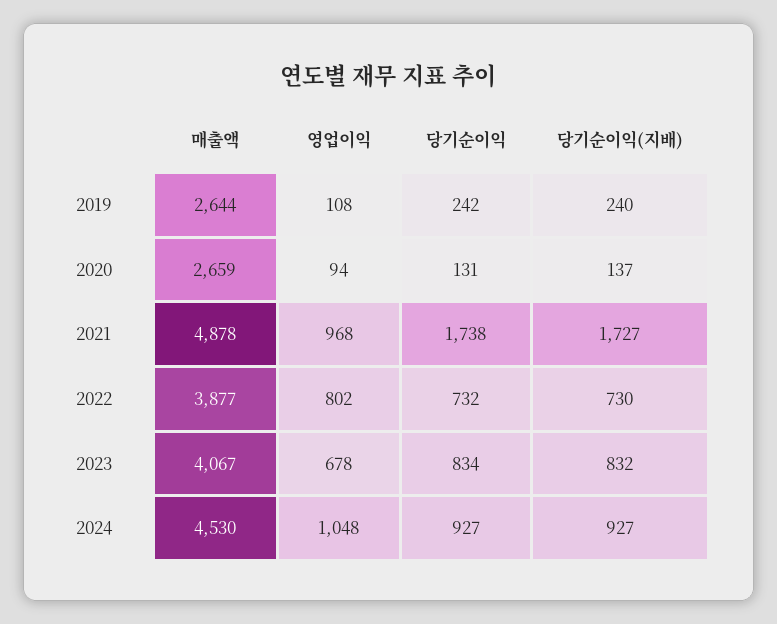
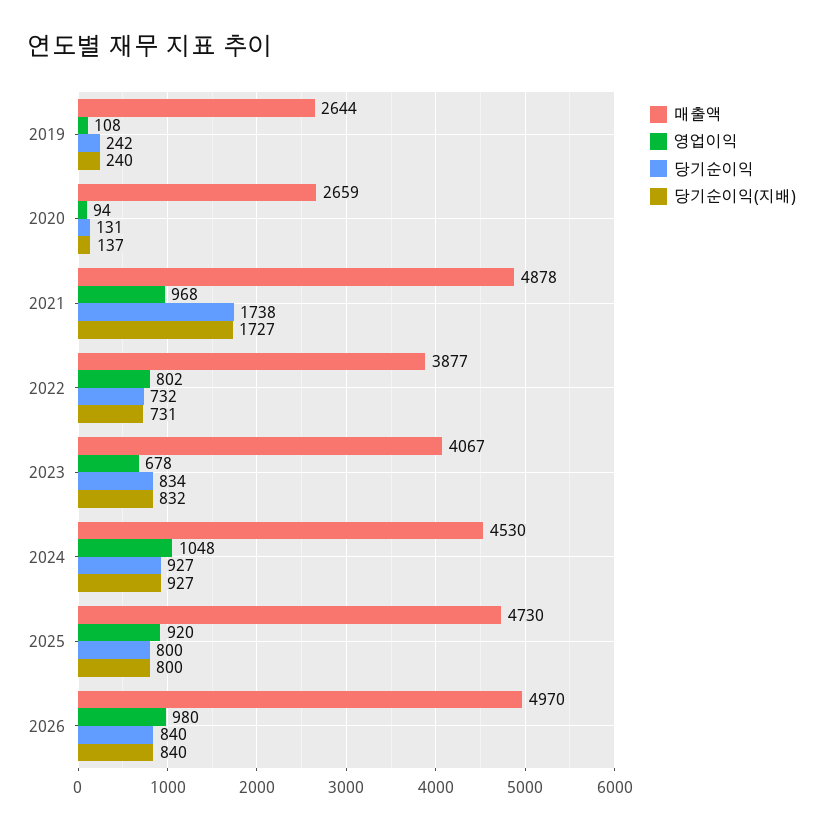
당기순이익(지배), 2022: 730 -> 731
매출액, 2025: none -> 4730
영업이익, 2025: none -> 920
당기순이익, 2025: none -> 800
당기순이익(지배), 2025: none -> 800
매출액, 2026: none -> 4970
영업이익, 2026: none -> 980
당기순이익, 2026: none -> 840
당기순이익(지배), 2026: none -> 840

